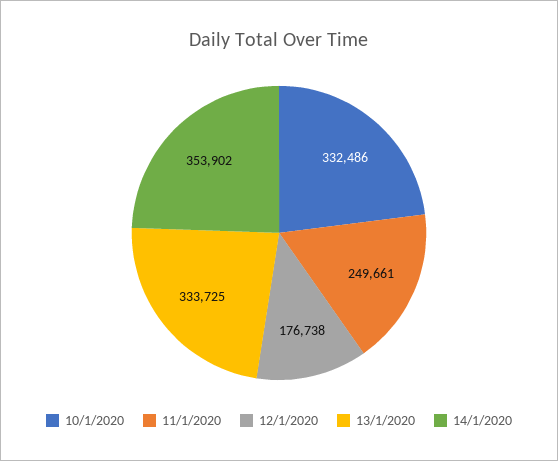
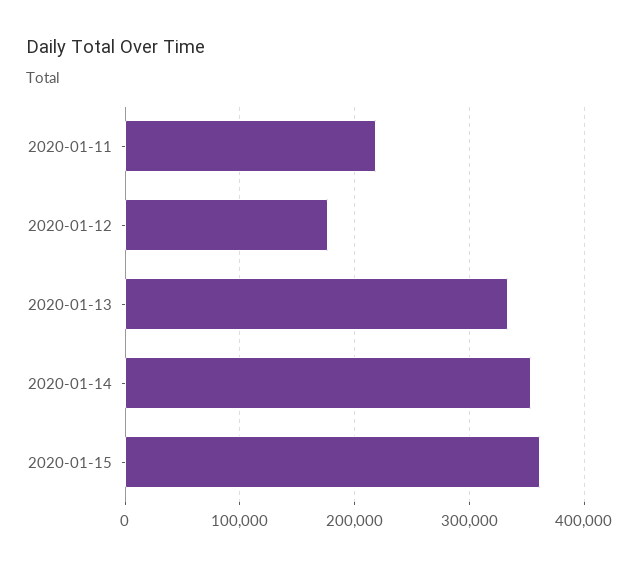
10/1/2020: 332486 -> none
11/1/2020: 249661 -> 220000
2020-01-15: none -> 360000

